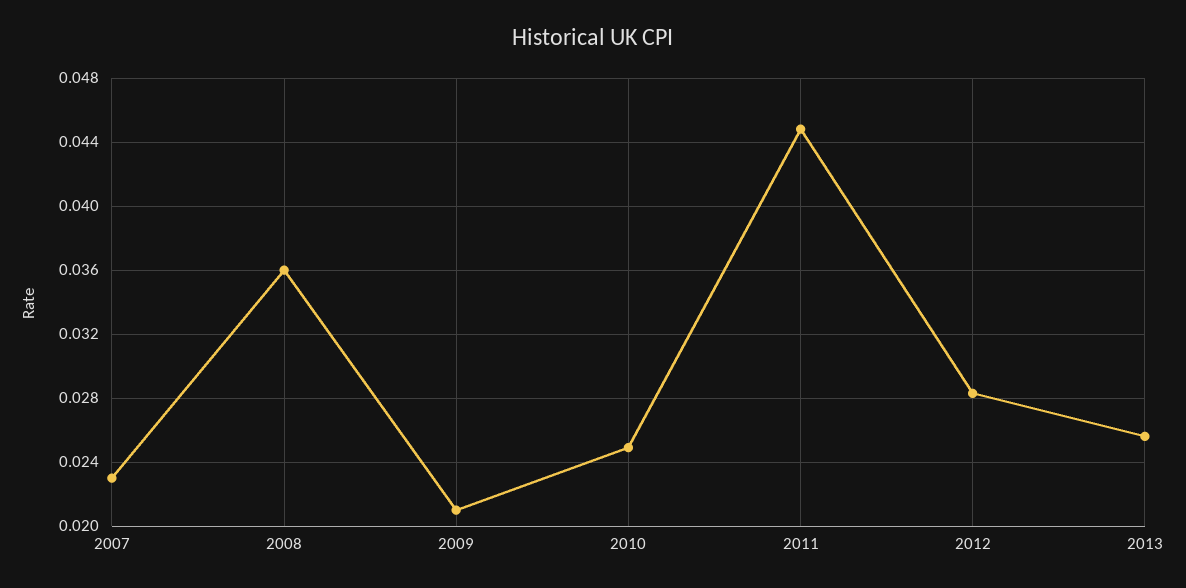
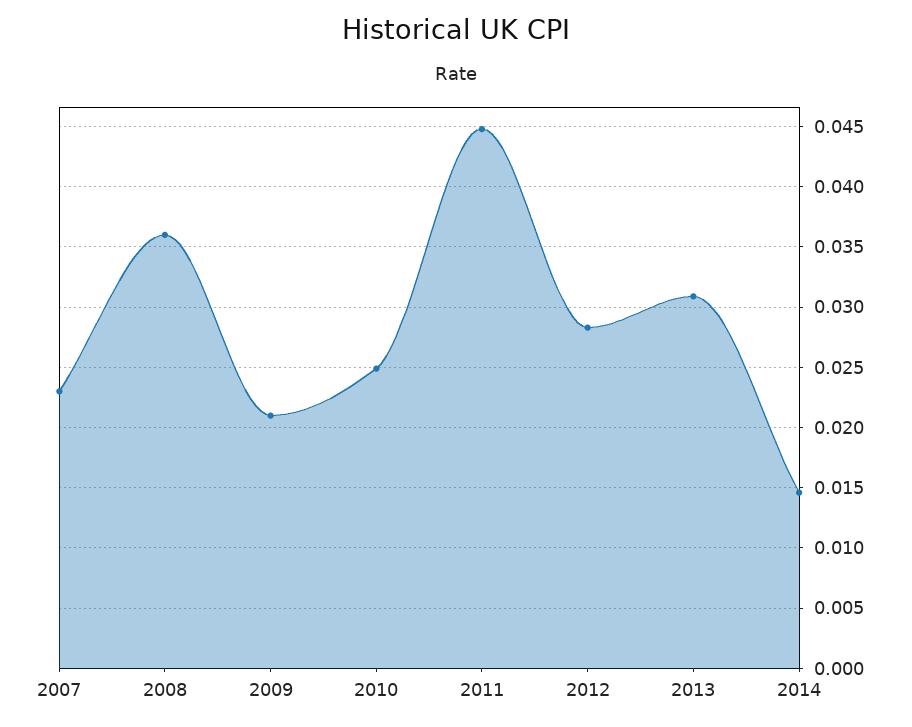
2013: 0.0255 -> 0.031
2014: none -> 0.0145

